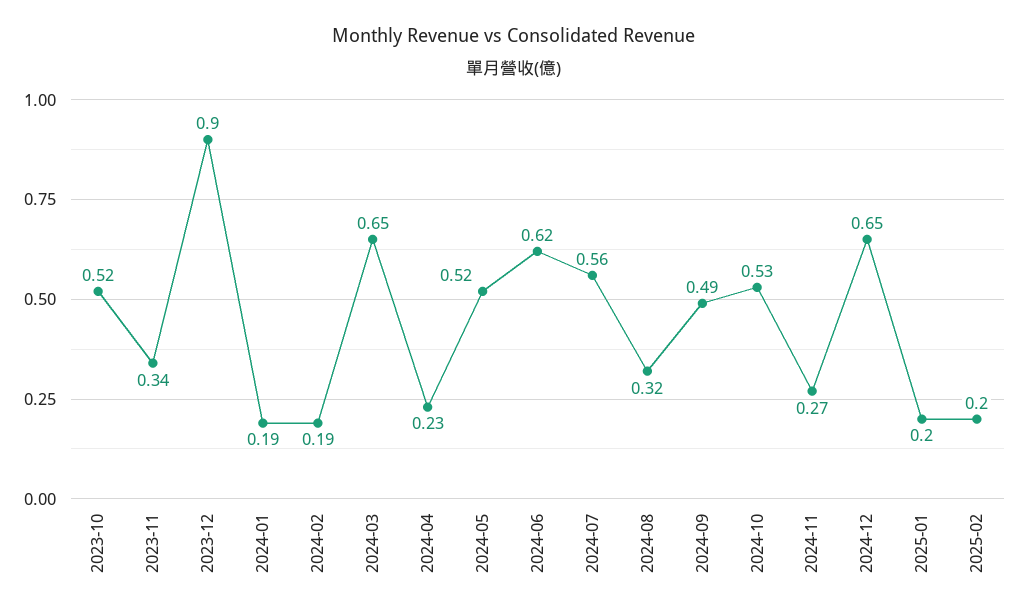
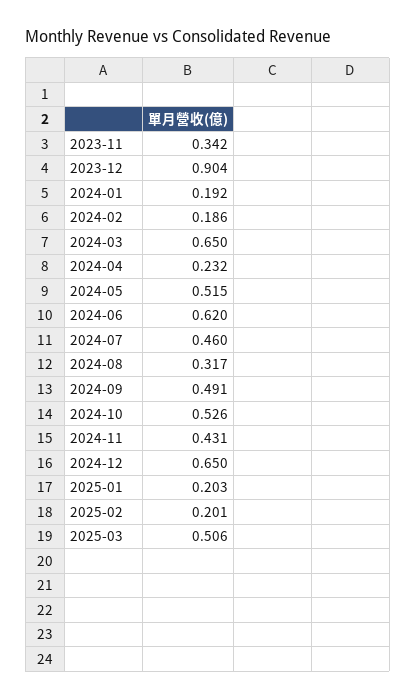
2023-10: 0.52 -> none
2024-07: 0.56 -> 0.46
2024-11: 0.27 -> 0.431
2025-03: none -> 0.506

